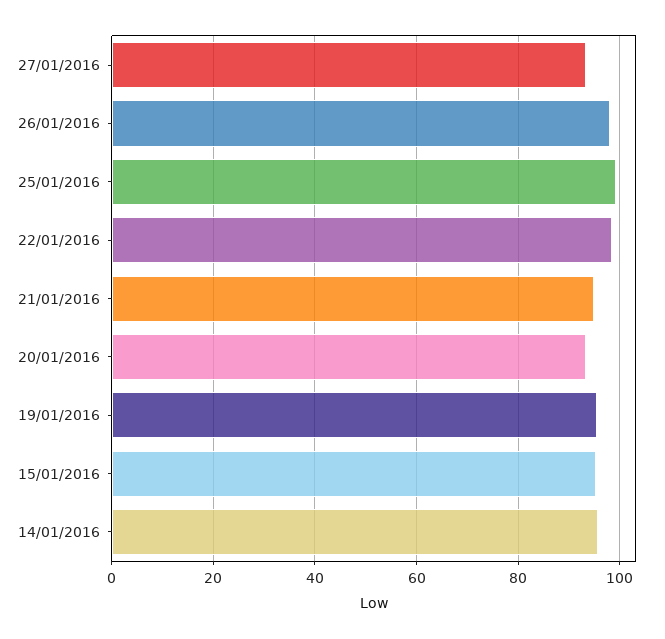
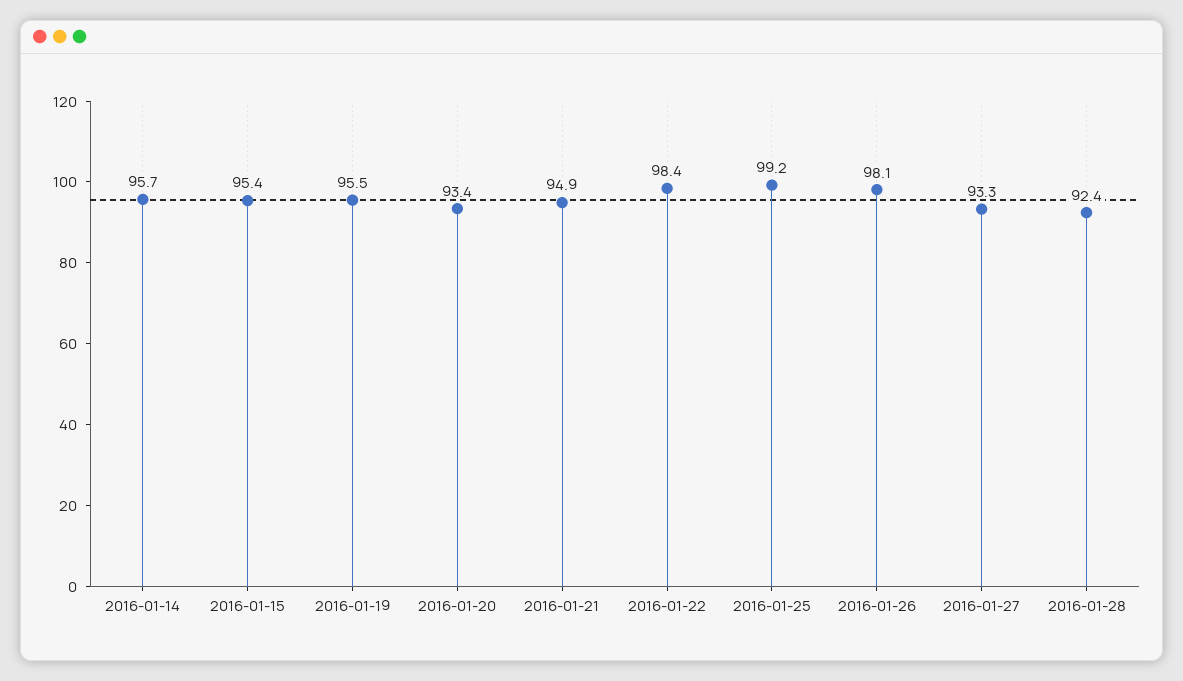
2016-01-28: none -> 92.4

